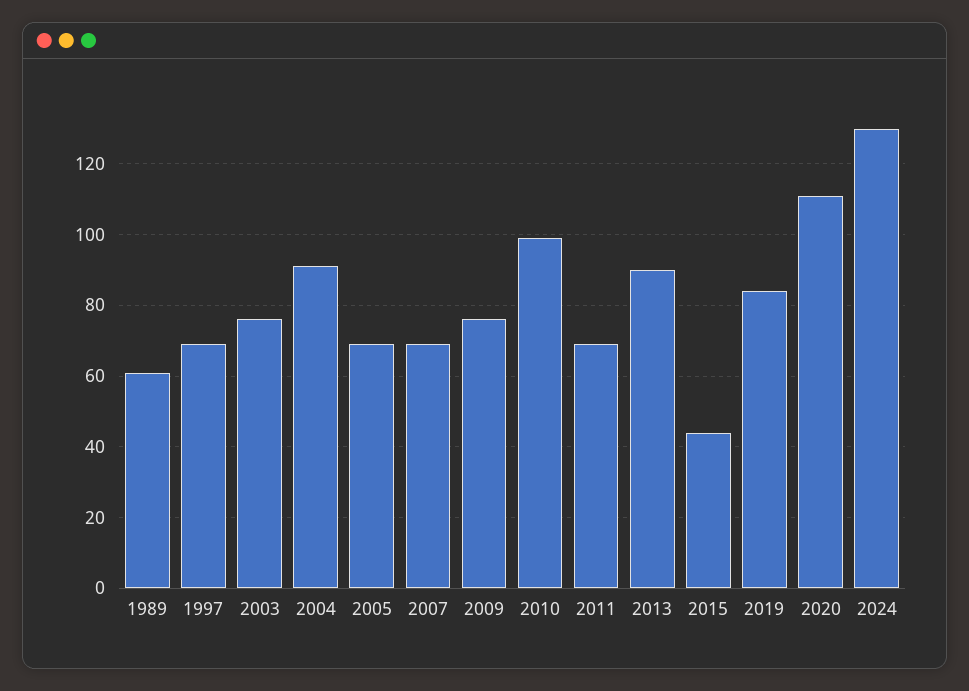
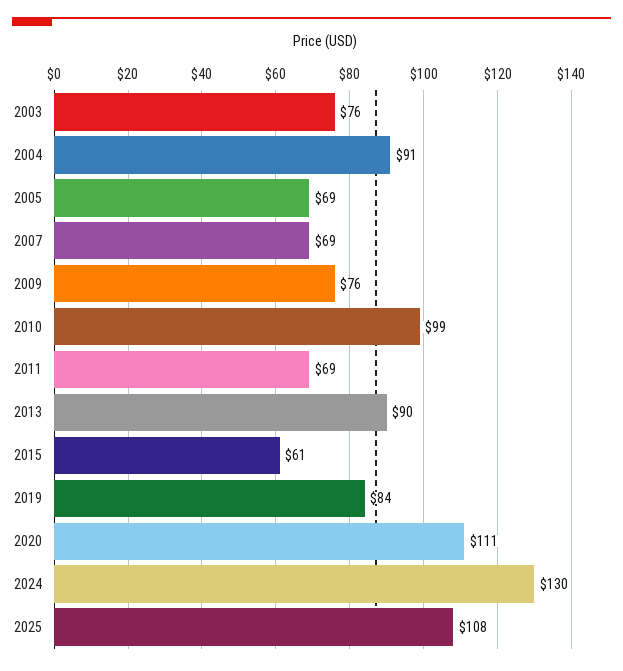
1989: 60 -> none
1997: 70 -> none
2015: 45 -> 61
2025: none -> 108

